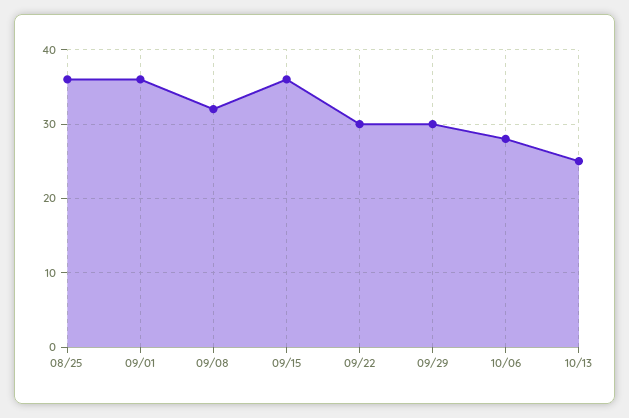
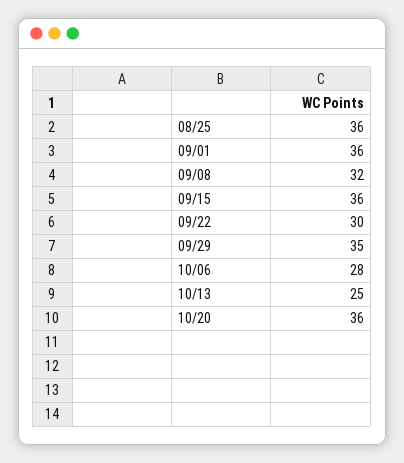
09/29: 30 -> 35
10/20: none -> 36

